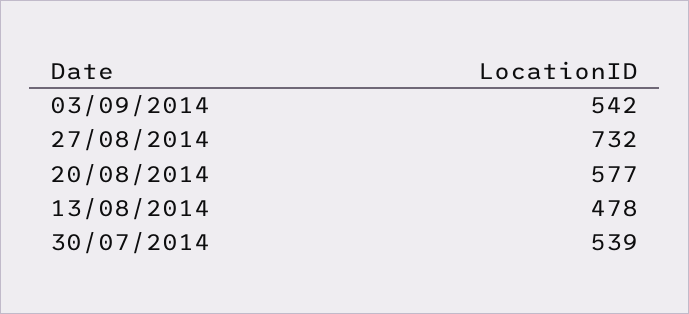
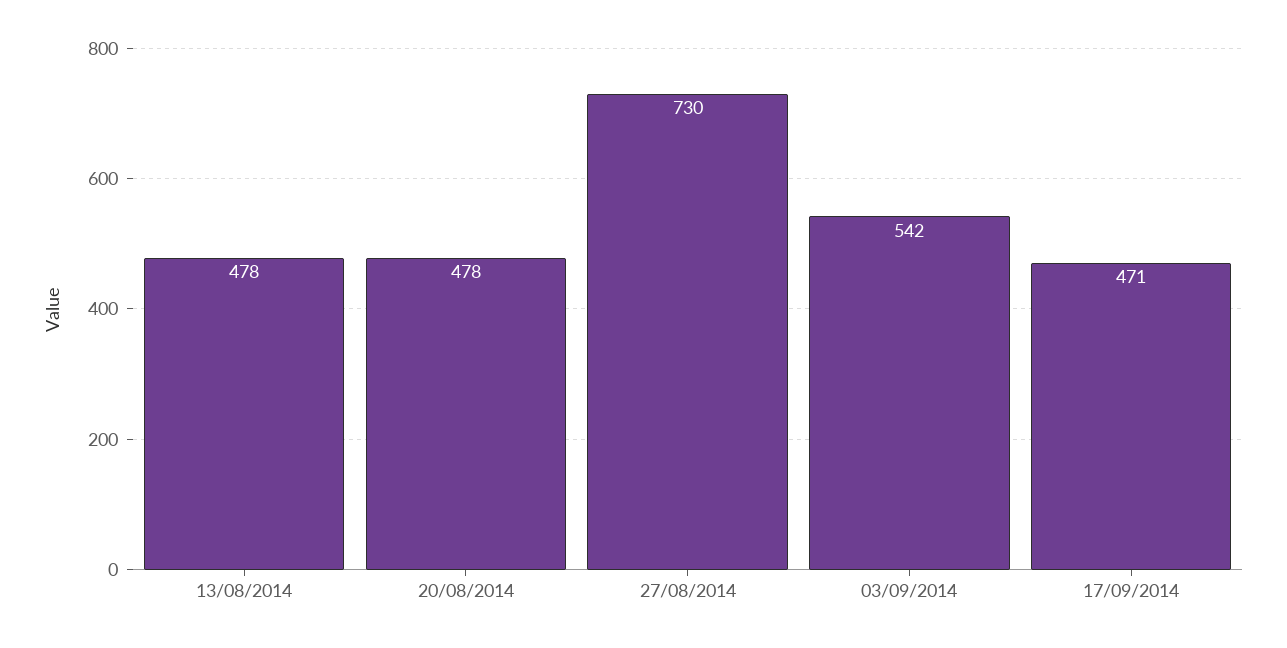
27/08/2014: 732 -> 730
20/08/2014: 577 -> 478
30/07/2014: 539 -> none
17/09/2014: none -> 471

